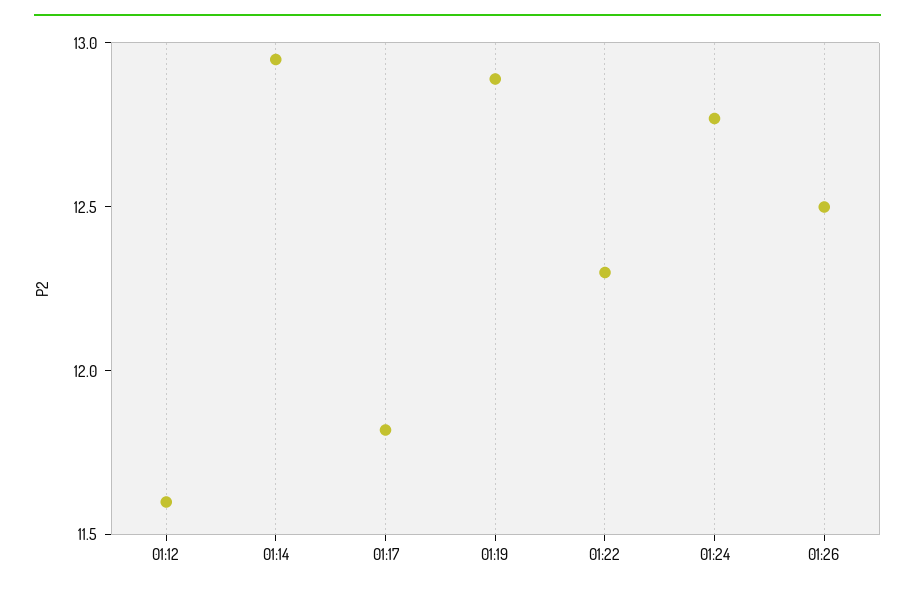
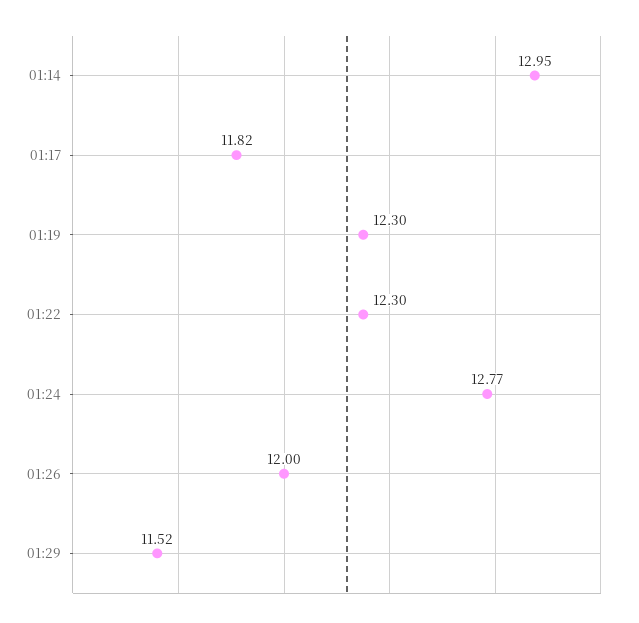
01:12: 11.6 -> none
01:19: 12.9 -> 12.3
01:26: 12.5 -> 12
01:29: none -> 11.52

